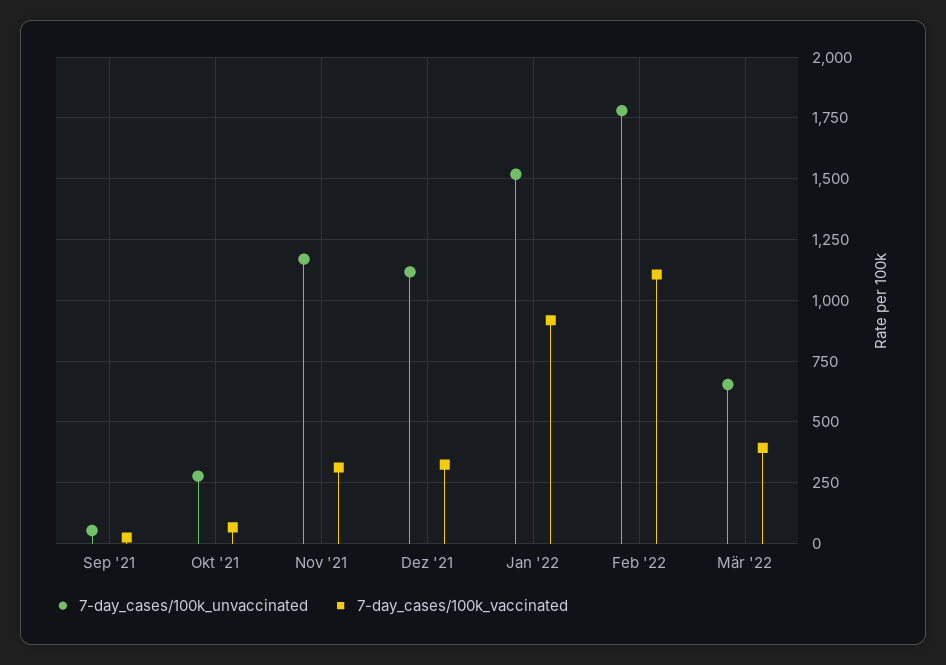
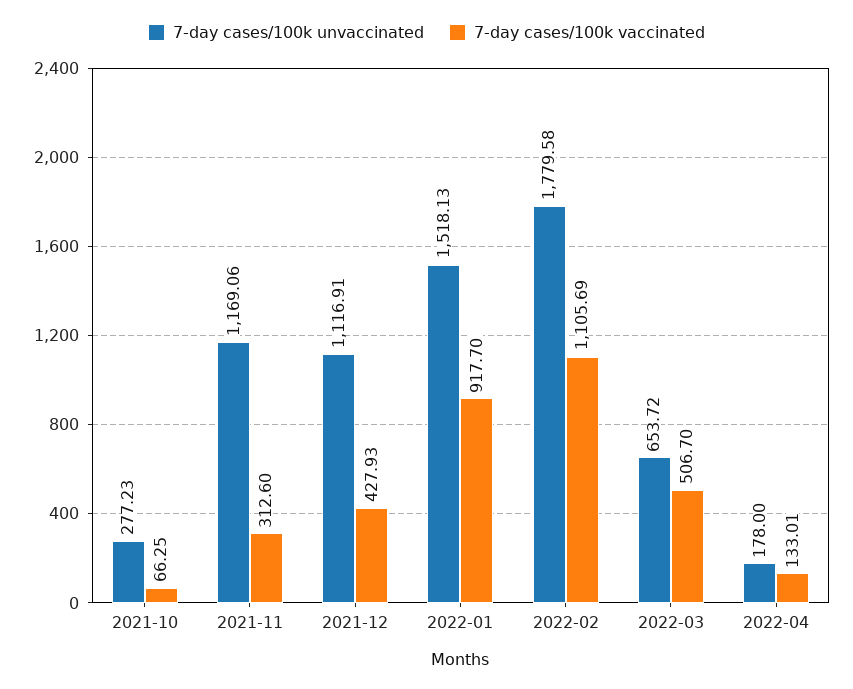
7-day_cases/100k_unvaccinated, Sep '21: 50 -> none
7-day_cases/100k_vaccinated, Sep '21: 25 -> none
7-day_cases/100k_vaccinated, Dez '21: 325 -> 427.93
7-day_cases/100k_vaccinated, Mär '22: 400 -> 506.7
7-day_cases/100k_unvaccinated, 2022-04: none -> 178
7-day_cases/100k_vaccinated, 2022-04: none -> 133.01

